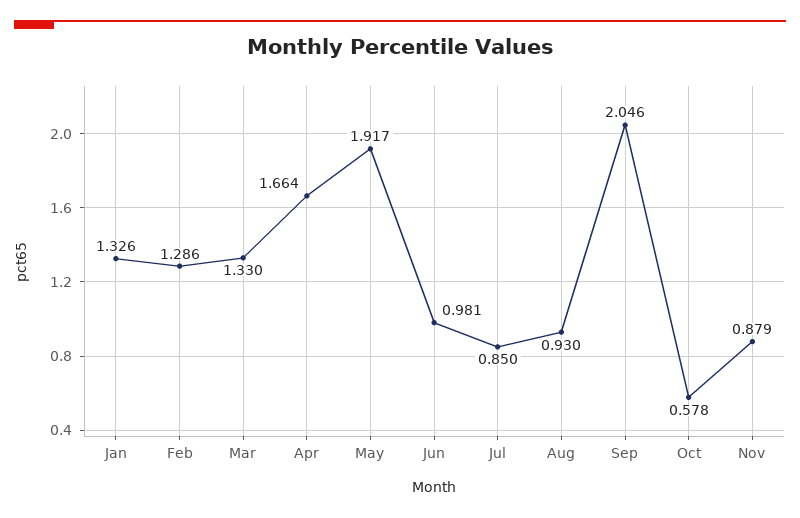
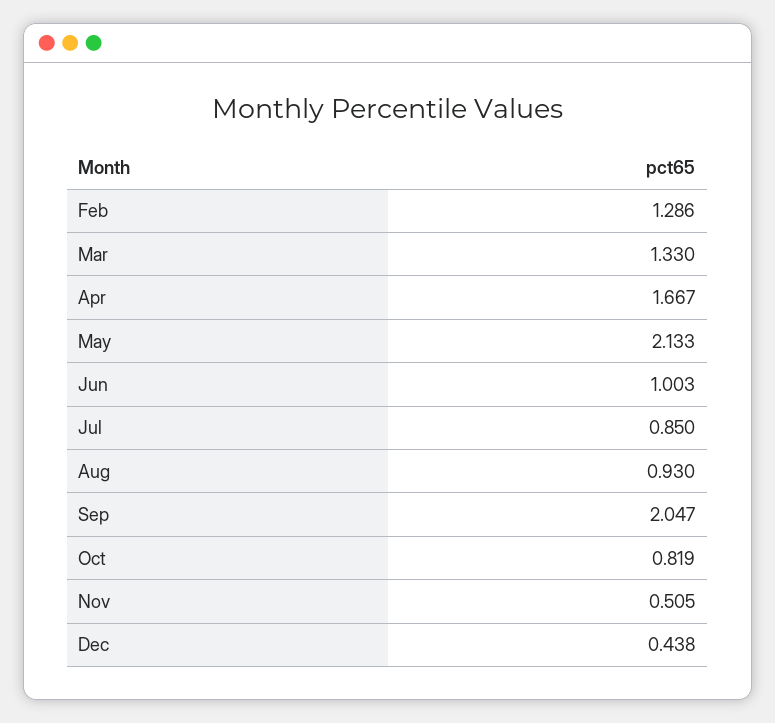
Jan: 1.326 -> none
Apr: 1.664 -> 1.667
May: 1.917 -> 2.133
Jun: 0.981 -> 1.003
Sep: 2.046 -> 2.047
Oct: 0.578 -> 0.819
Nov: 0.879 -> 0.505
Dec: none -> 0.438

